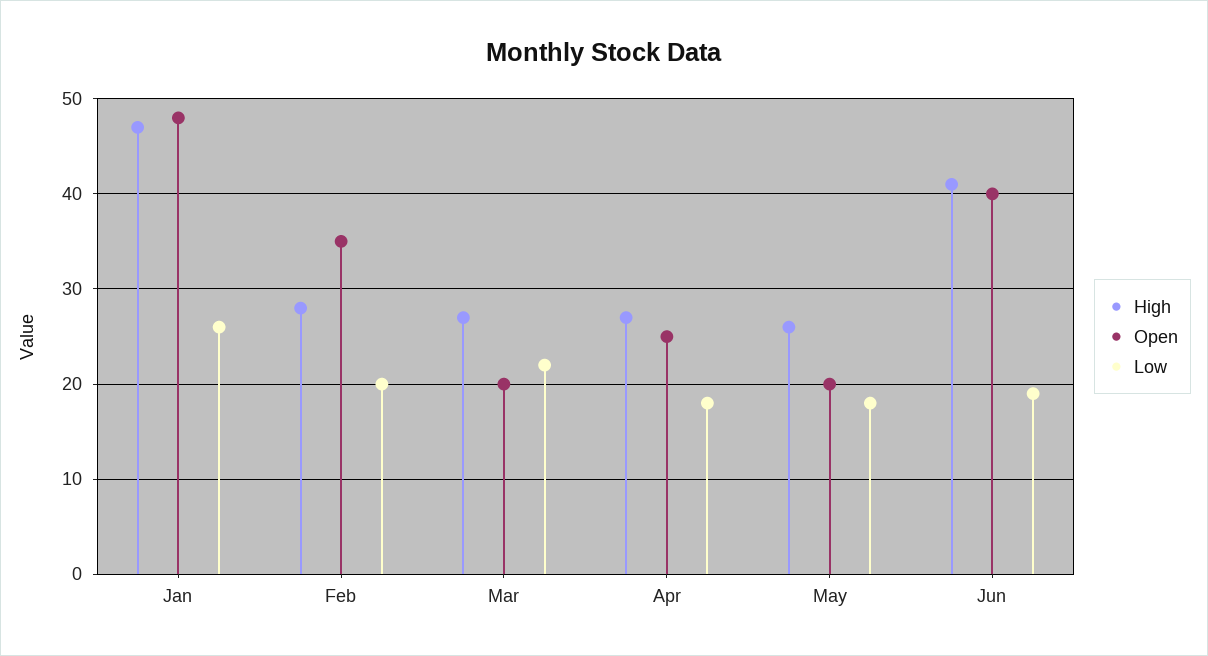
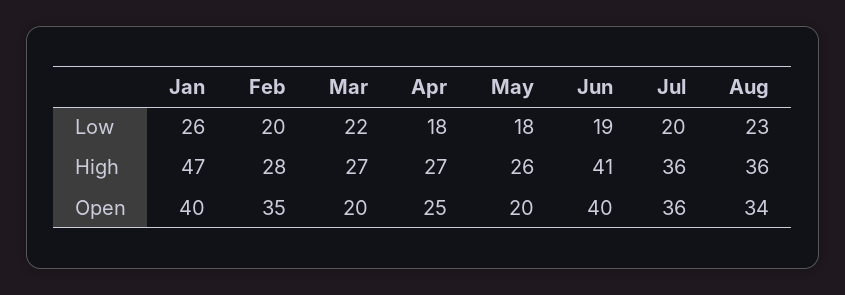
Open, Jan: 48 -> 40
Low, Jul: none -> 20
Low, Aug: none -> 23
High, Jul: none -> 36
High, Aug: none -> 36
Open, Jul: none -> 36
Open, Aug: none -> 34

